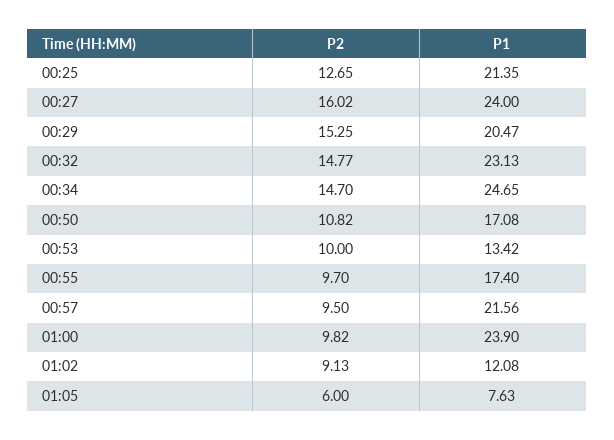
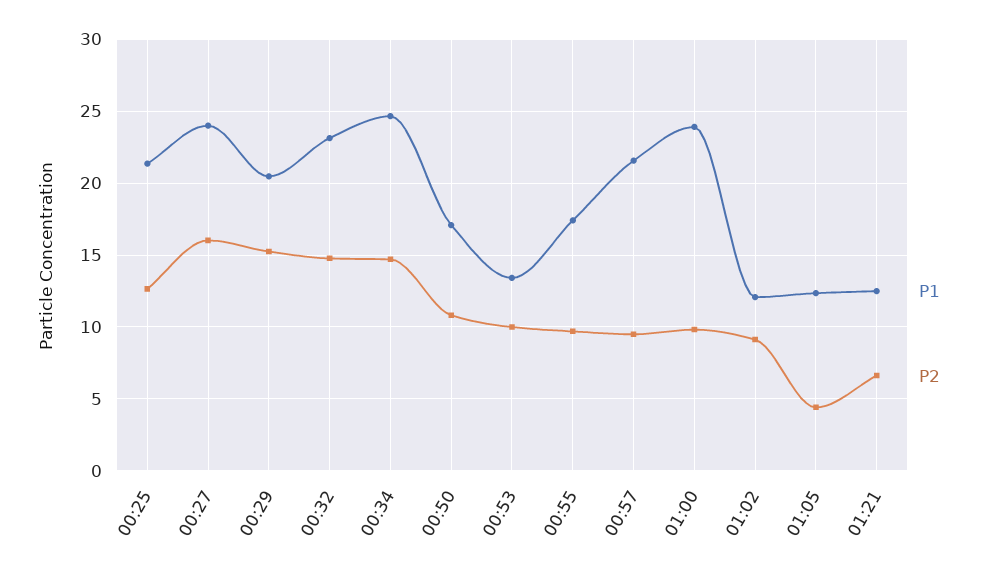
P2, 01:05: 6 -> 4.5
P1, 01:05: 7.63 -> 12.5
P1, 01:21: none -> 12.5
P2, 01:21: none -> 6.5

